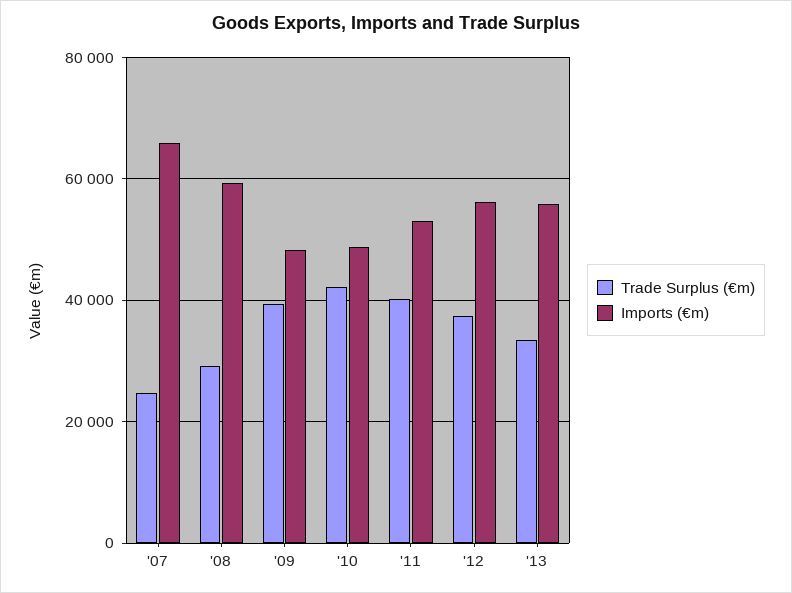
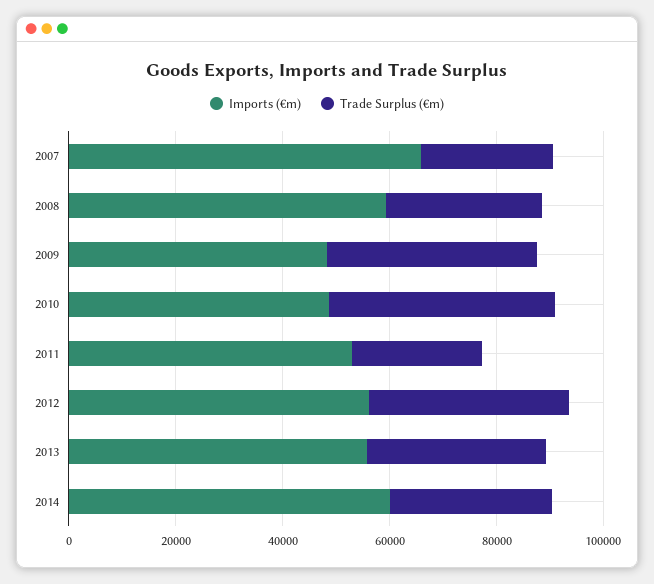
Trade Surplus (€m), '11: 40000 -> 25000
Imports (€m), 2014: none -> 60000
Trade Surplus (€m), 2014: none -> 30000

